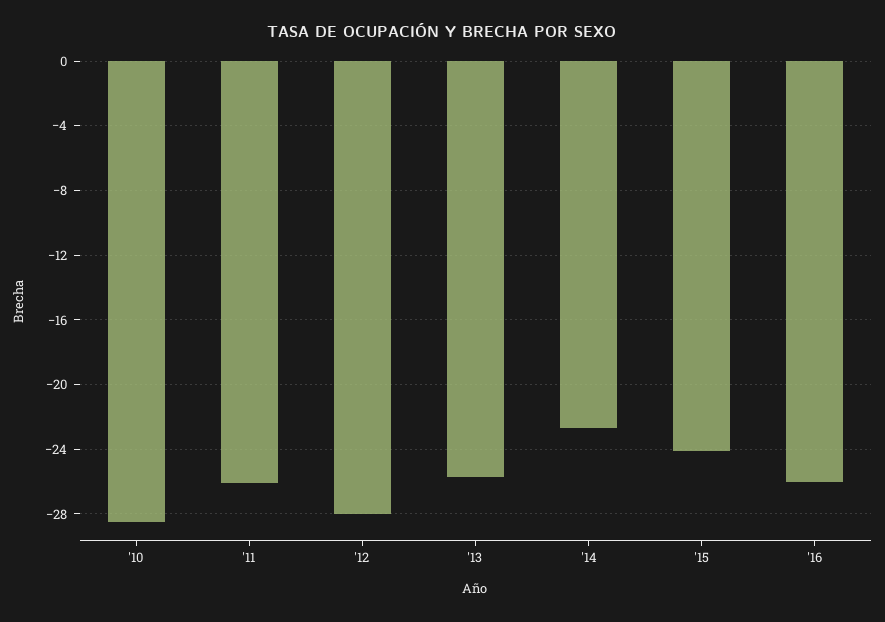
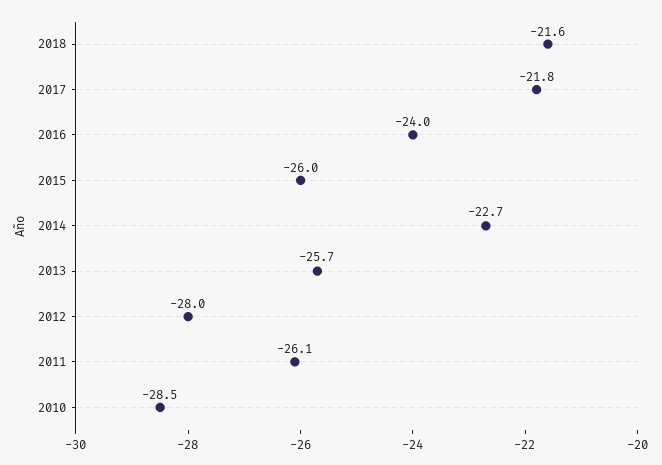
'15: -24 -> -26
'16: -26 -> -24
2018: none -> -21.6
2017: none -> -21.8

